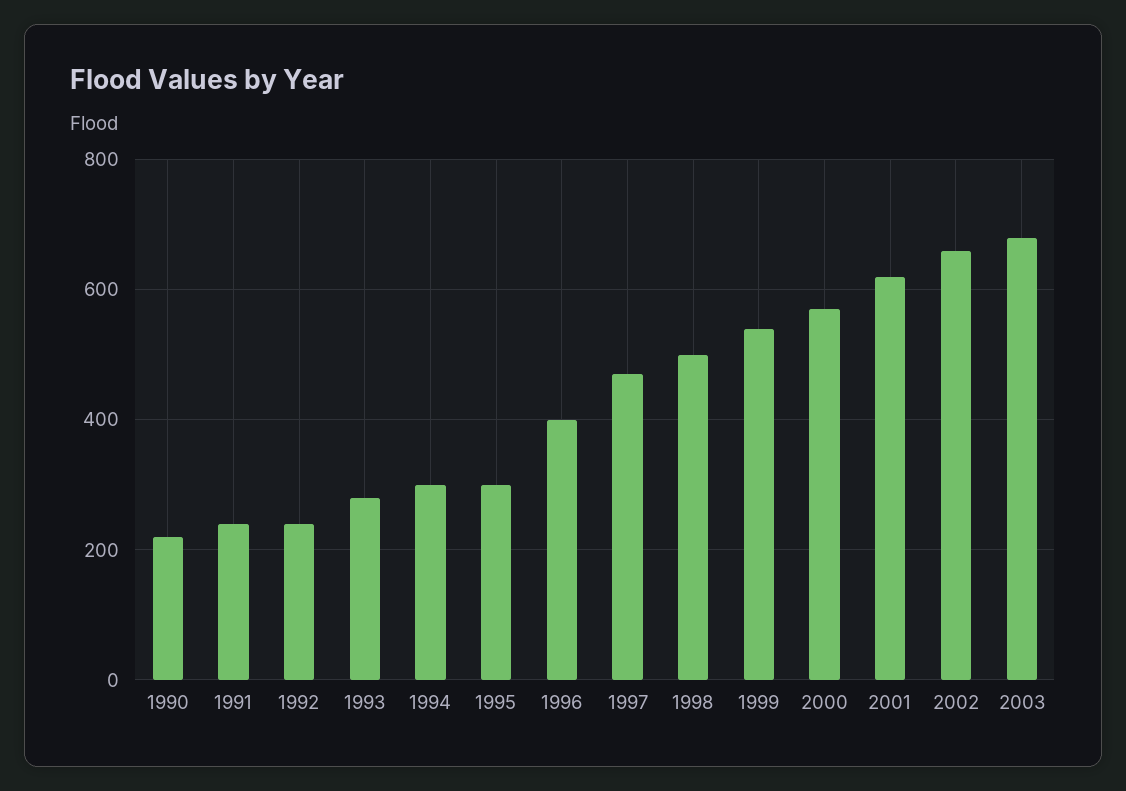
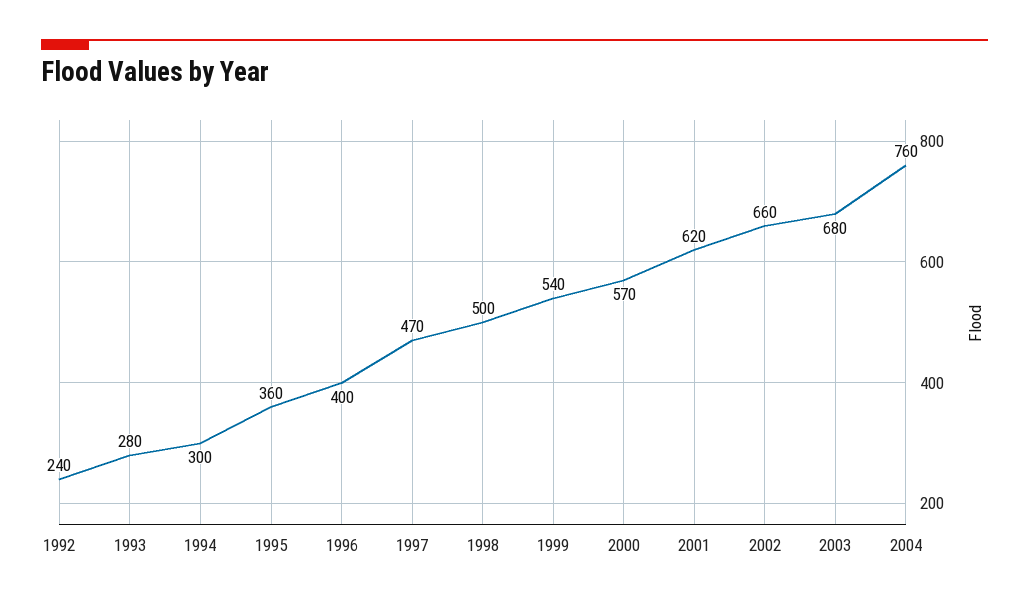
1990: 220 -> none
1991: 240 -> none
1995: 300 -> 360
2004: none -> 760

